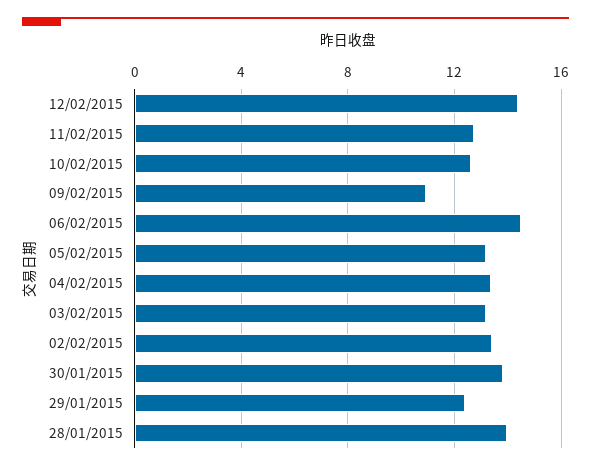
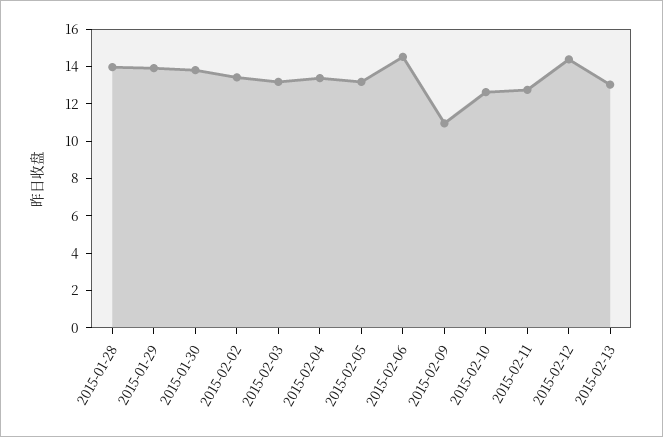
29/01/2015: 12.5 -> 14
2015-02-13: none -> 13

